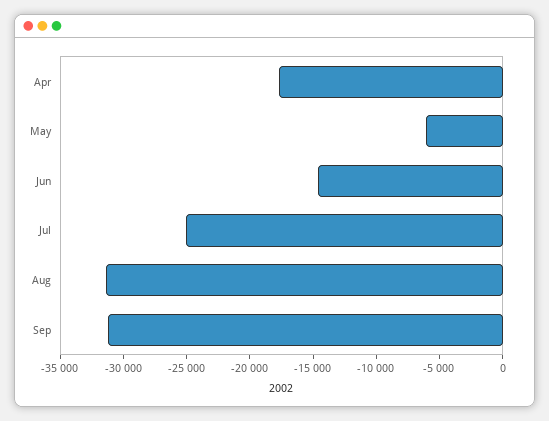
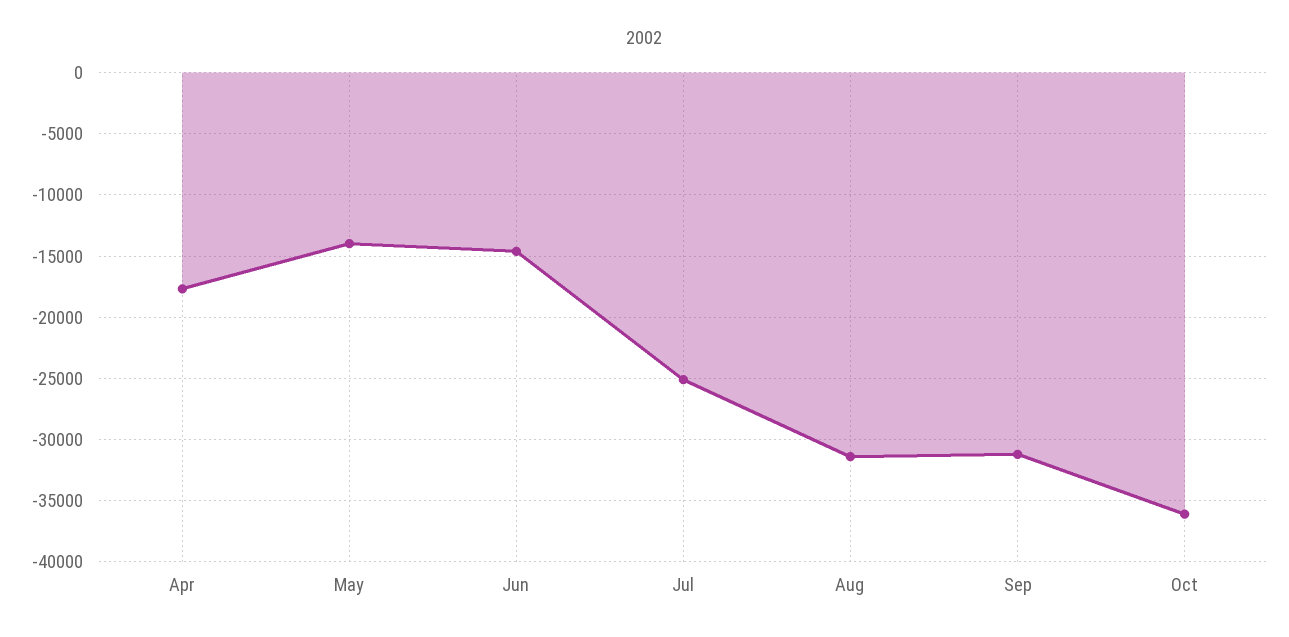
May: -6000 -> -14000
Oct: none -> -36000

